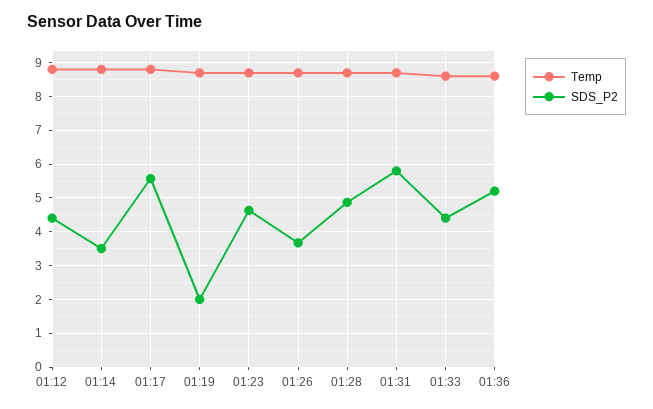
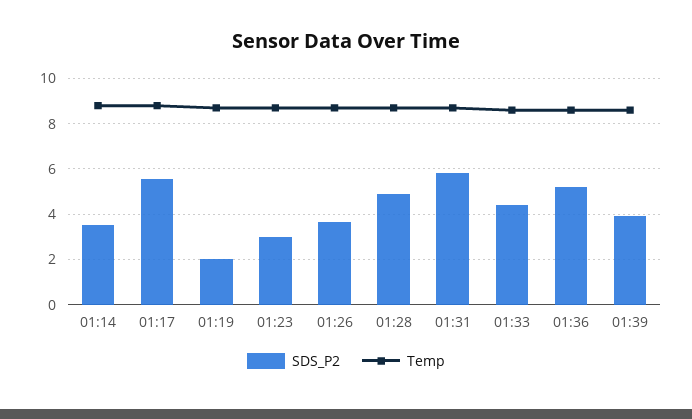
Temp, 01:12: 8.8 -> none
SDS_P2, 01:12: 4.4 -> none
SDS_P2, 01:23: 4.6 -> 3
SDS_P2, 01:39: none -> 4
Temp, 01:39: none -> 8.5

